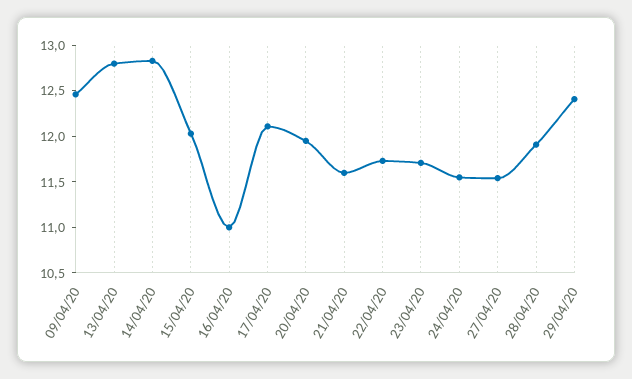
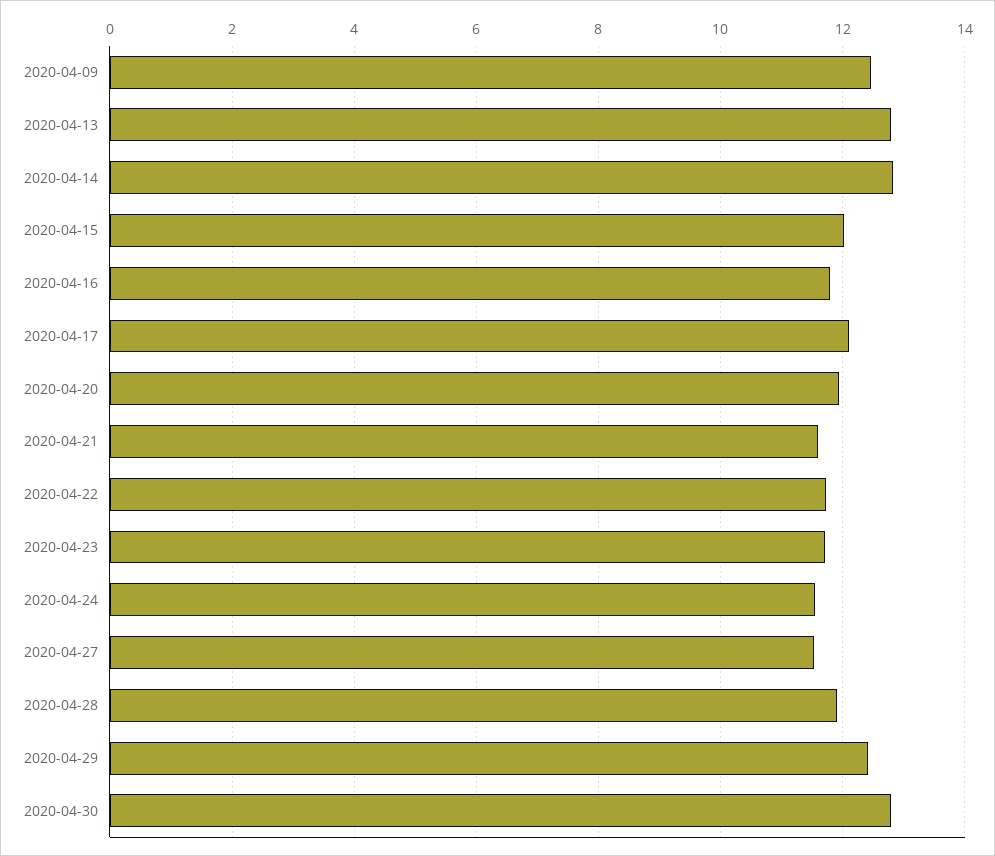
16/04/20: 11 -> 11.8
2020-04-30: none -> 12.8

